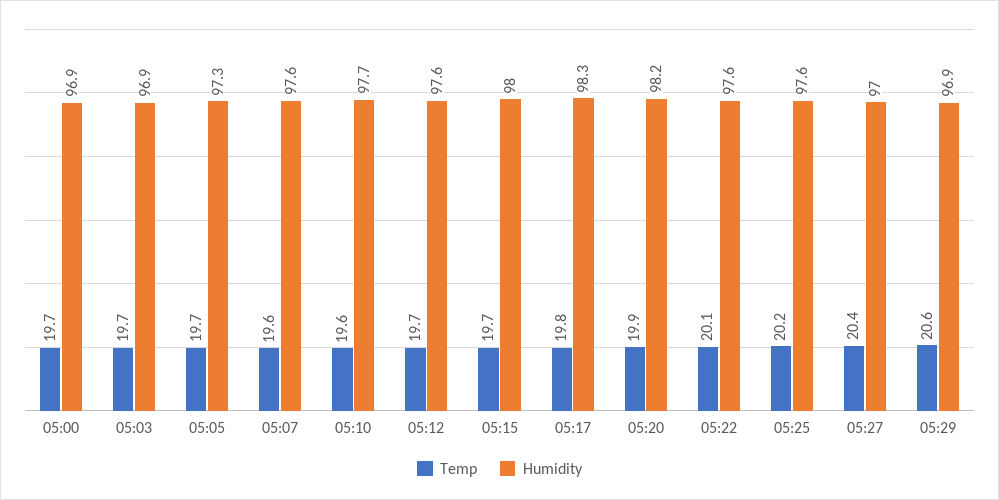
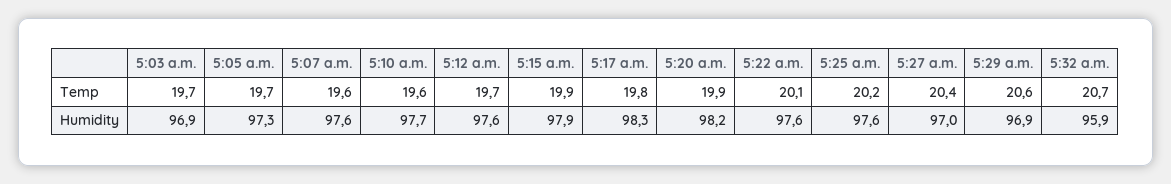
Temp, 05:00: 19.7 -> none
Humidity, 05:00: 96.9 -> none
Temp, 05:15: 19.7 -> 19.9
Humidity, 05:15: 98 -> 97.9
Temp, 5:32 a.m.: none -> 20.7
Humidity, 5:32 a.m.: none -> 95.9

